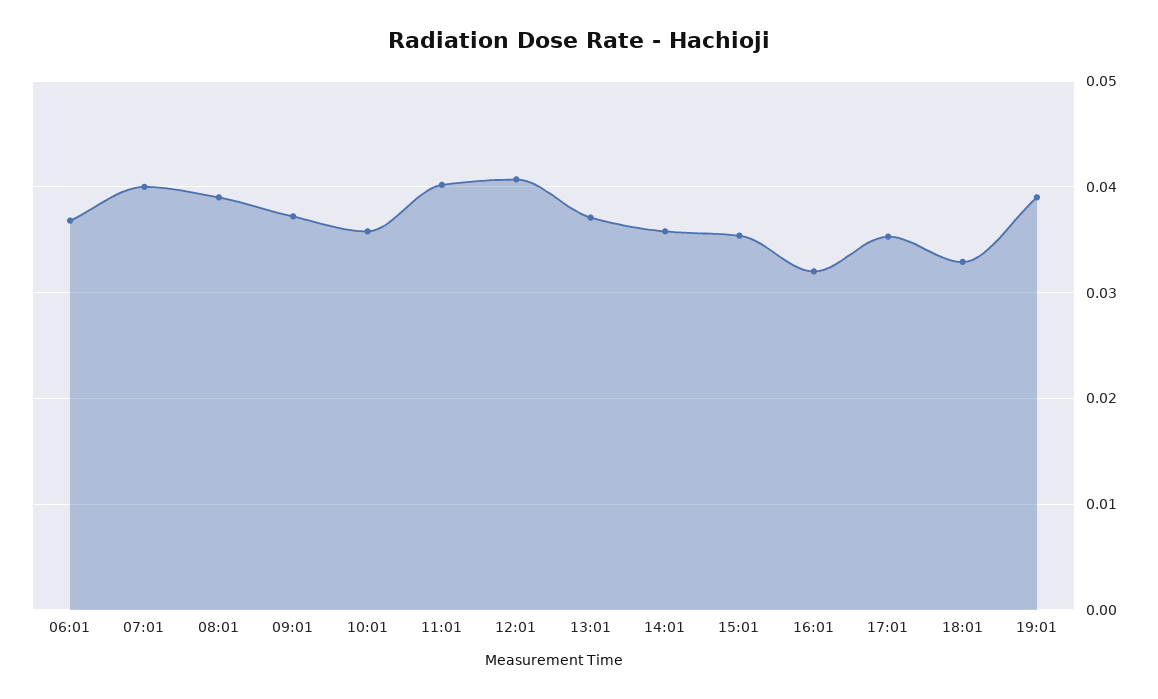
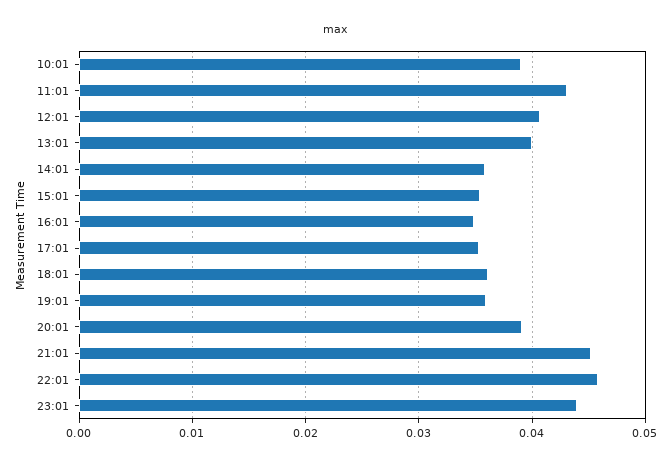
06:01: 0.037 -> none
07:01: 0.04 -> none
08:01: 0.039 -> none
09:01: 0.037 -> none
10:01: 0.036 -> 0.039
11:01: 0.04 -> 0.043
13:01: 0.037 -> 0.04
16:01: 0.032 -> 0.035
18:01: 0.033 -> 0.036
19:01: 0.039 -> 0.036
20:01: none -> 0.039
21:01: none -> 0.045
22:01: none -> 0.046
23:01: none -> 0.044

